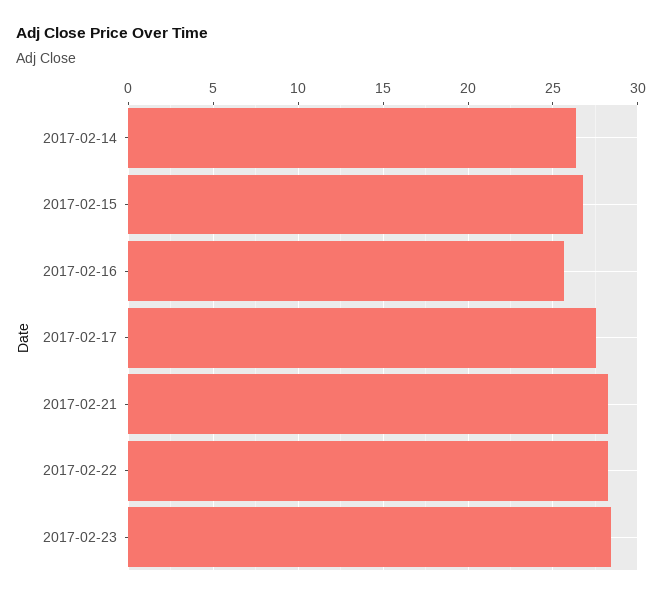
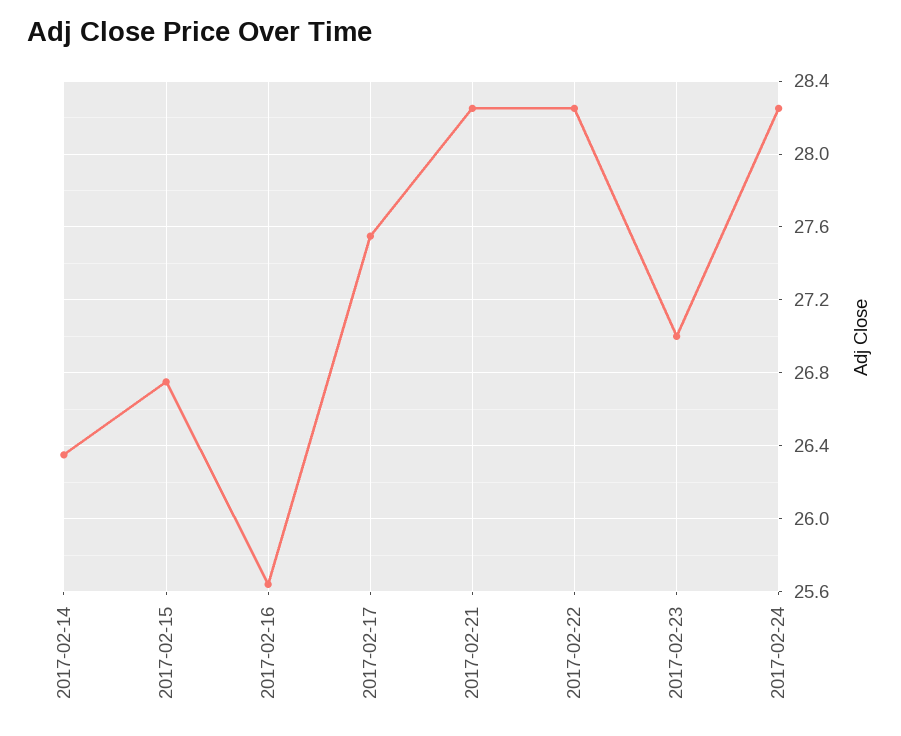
2017-02-23: 28.5 -> 27
2017-02-24: none -> 28.25

